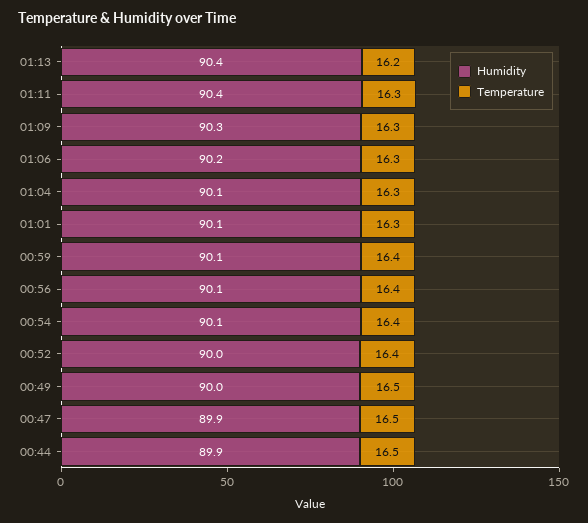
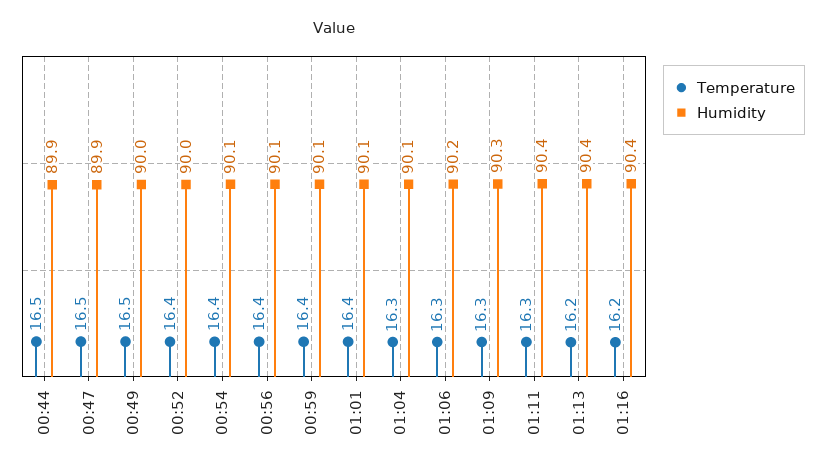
Temperature, 01:01: 16.3 -> 16.4
Temperature, 01:16: none -> 16.2
Humidity, 01:16: none -> 90.4

